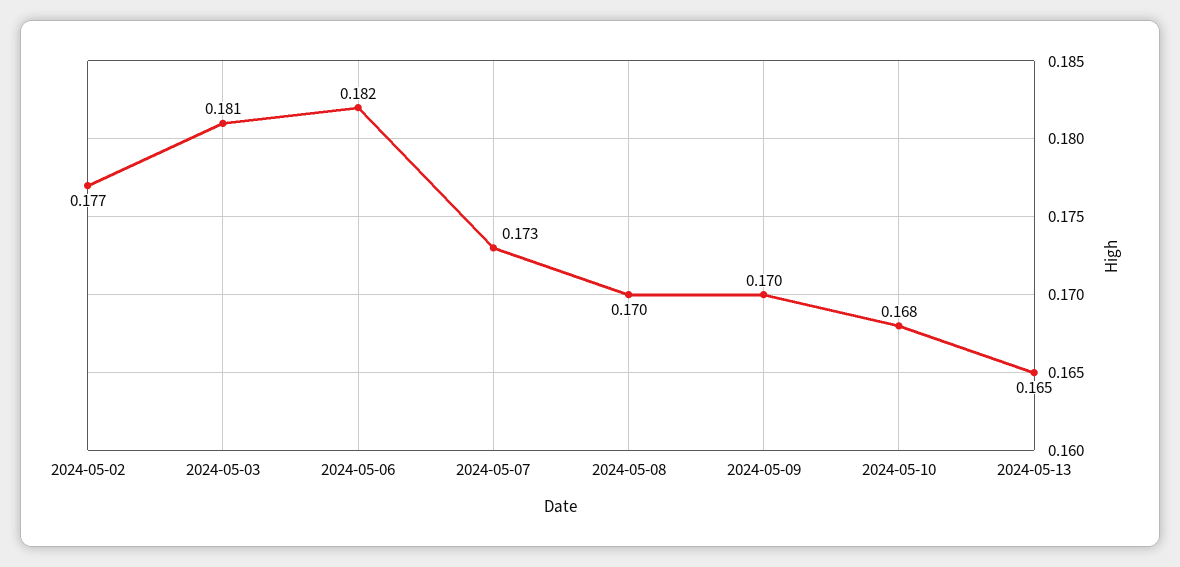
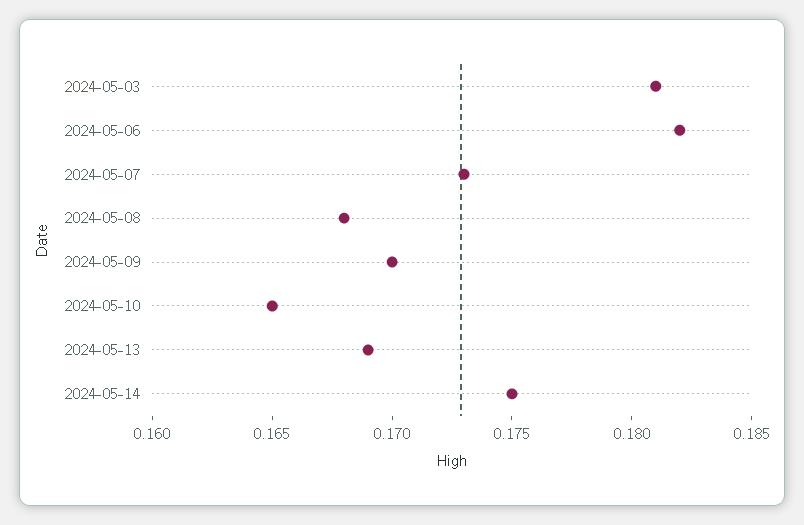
2024-05-02: 0.177 -> none
2024-05-08: 0.17 -> 0.168
2024-05-10: 0.168 -> 0.165
2024-05-13: 0.165 -> 0.169
2024-05-14: none -> 0.175

